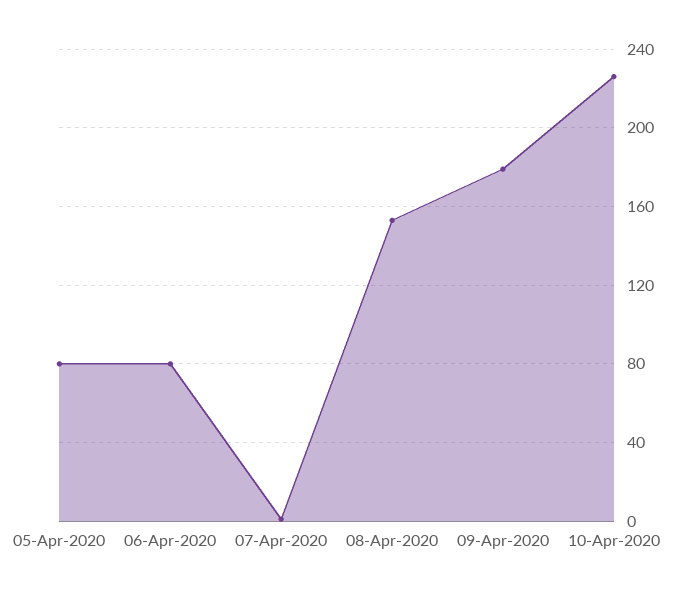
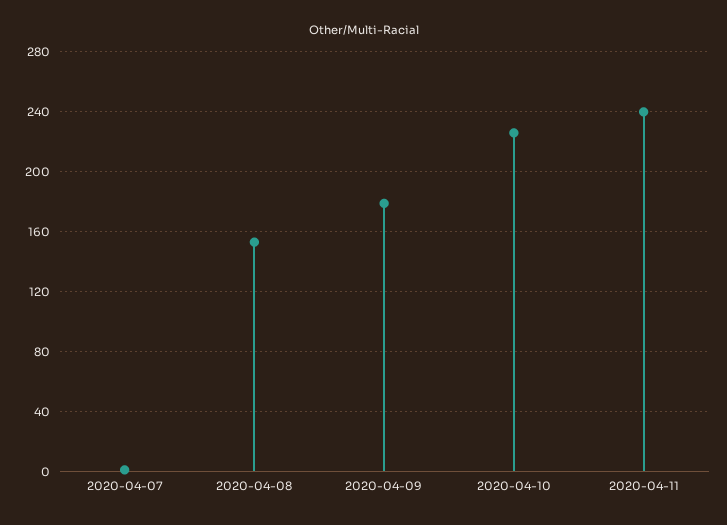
05-Apr-2020: 80 -> none
06-Apr-2020: 80 -> none
2020-04-11: none -> 240

